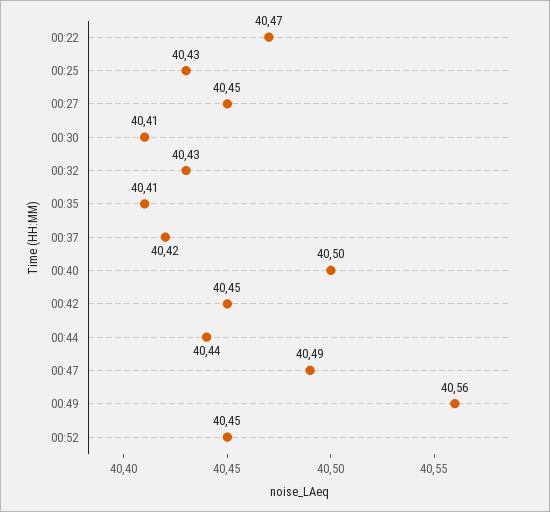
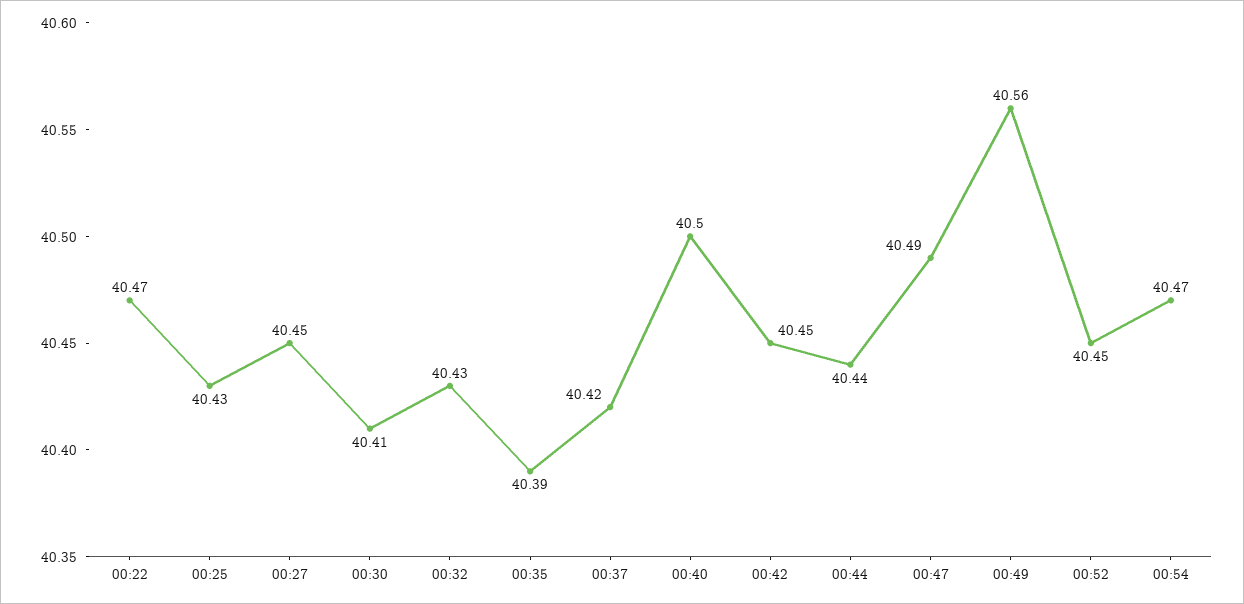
00:35: 40.41 -> 40.39
00:54: none -> 40.47

